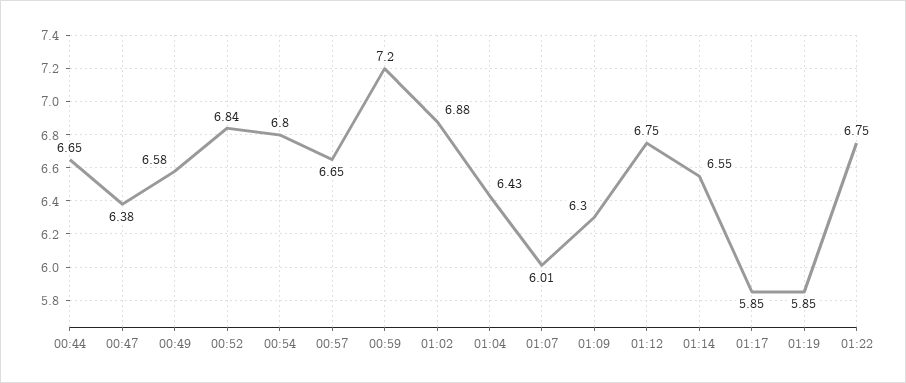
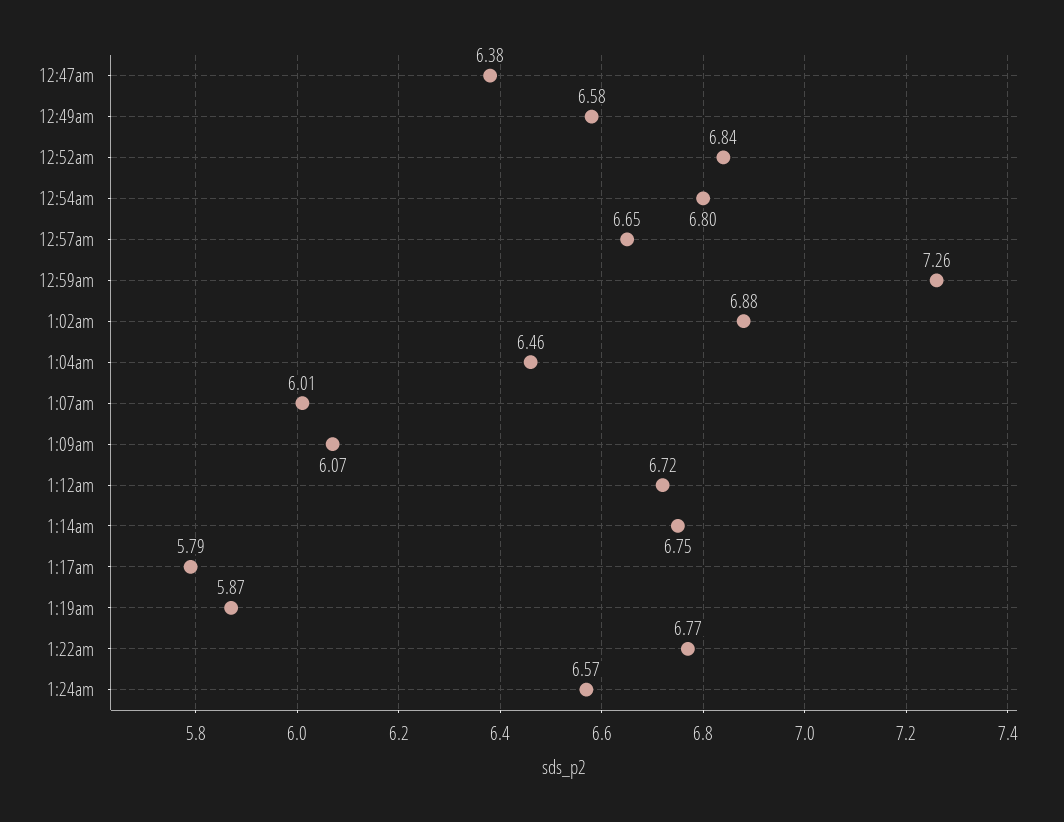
00:44: 6.65 -> none
00:59: 7.2 -> 7.26
01:04: 6.43 -> 6.46
01:09: 6.3 -> 6.07
01:12: 6.75 -> 6.72
01:14: 6.55 -> 6.75
01:17: 5.85 -> 5.79
01:19: 5.85 -> 5.87
01:22: 6.75 -> 6.77
1:24am: none -> 6.57

